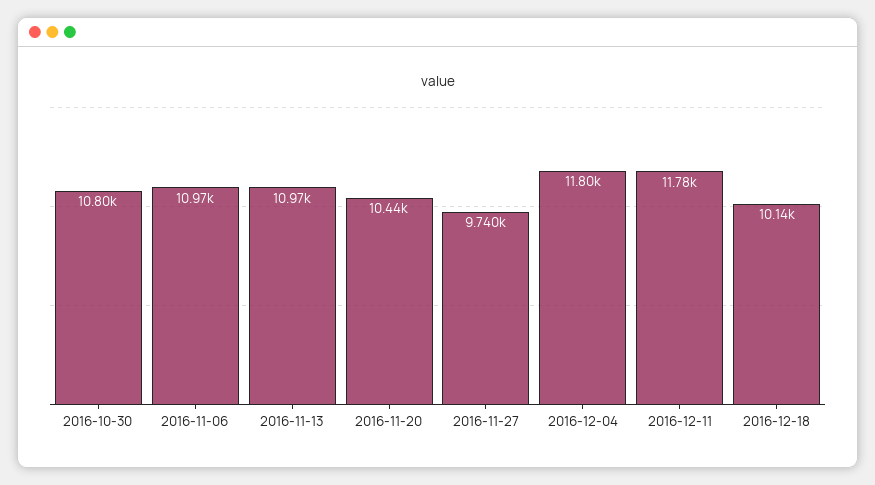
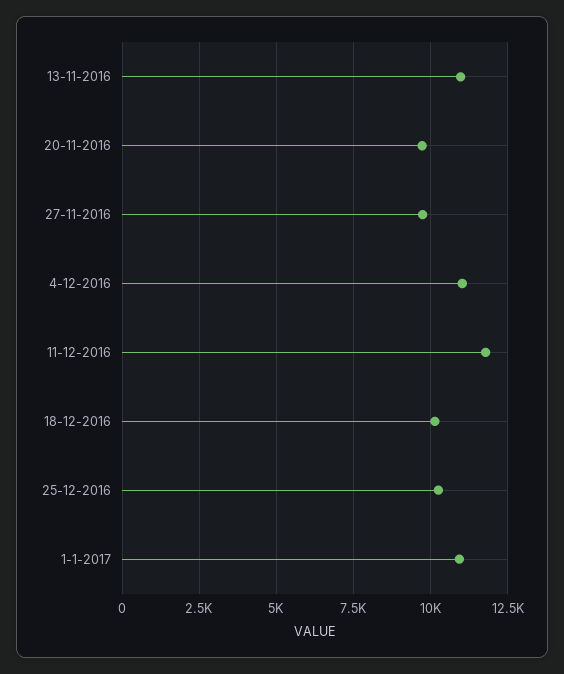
2016-10-30: 10800 -> none
2016-11-06: 10970 -> none
2016-11-20: 10440 -> 9750
2016-12-04: 11800 -> 11000
25-12-2016: none -> 10250
1-1-2017: none -> 11000

